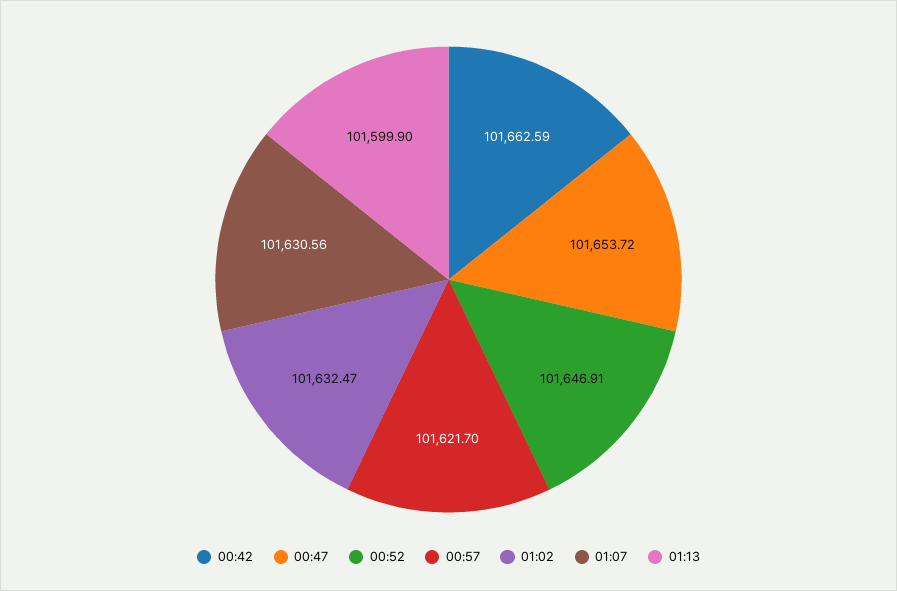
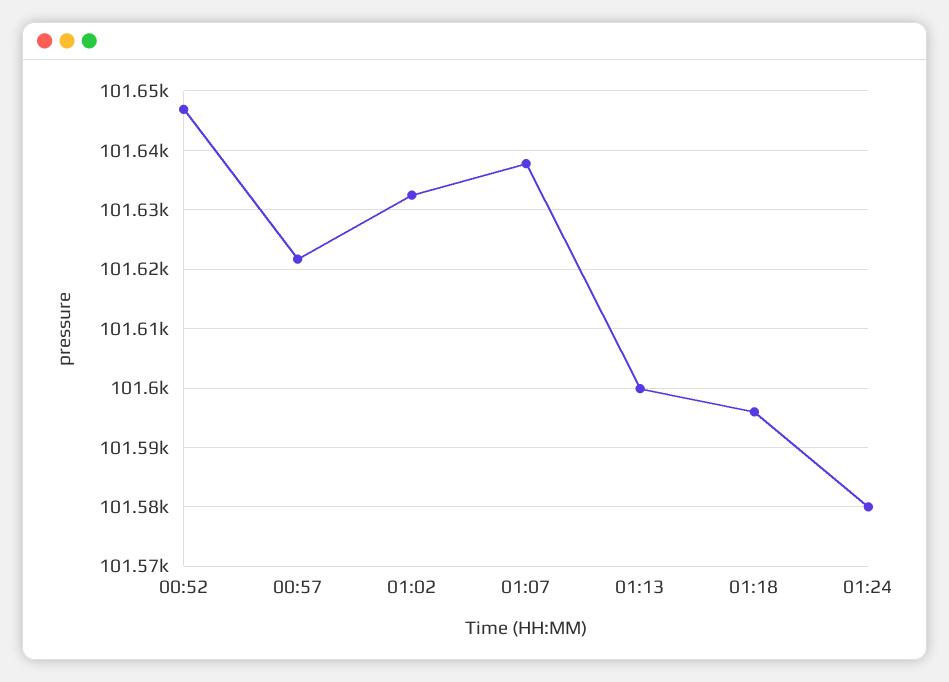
00:42: 101662.59 -> none
00:47: 101653.72 -> none
01:07: 101630.56 -> 101638
01:18: none -> 101596
01:24: none -> 101580

